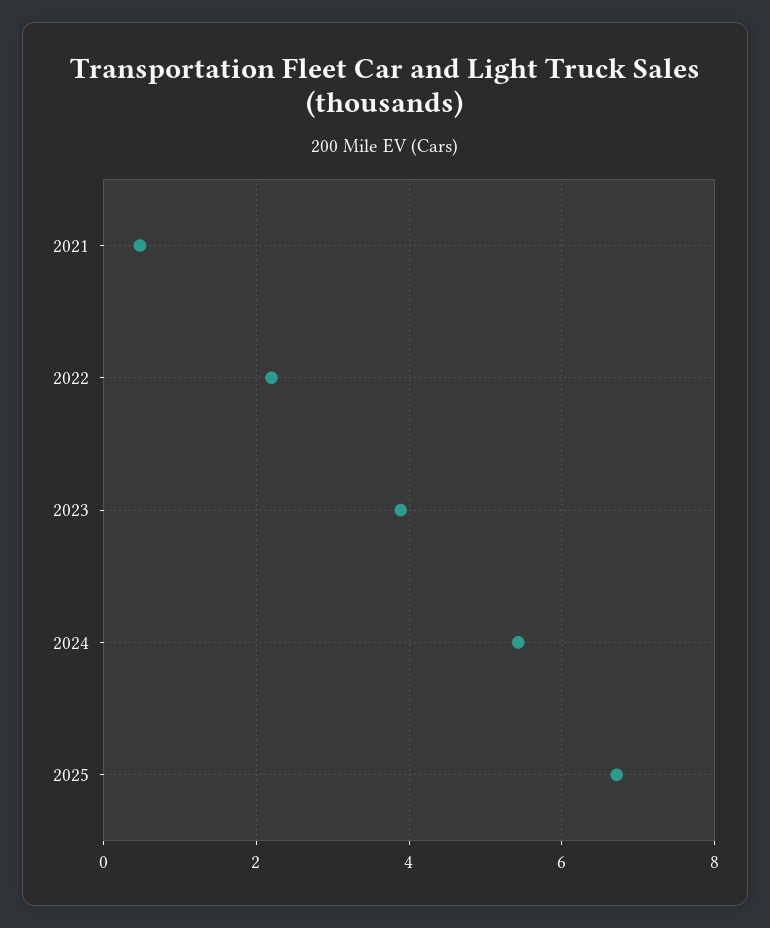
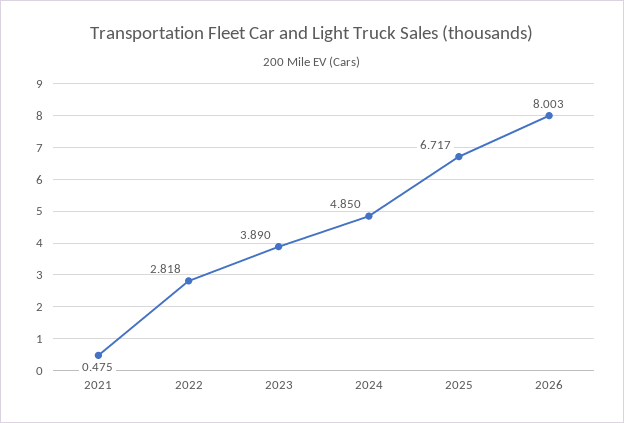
2022: 2.2 -> 2.818
2024: 5.4 -> 4.85
2026: none -> 8.003

